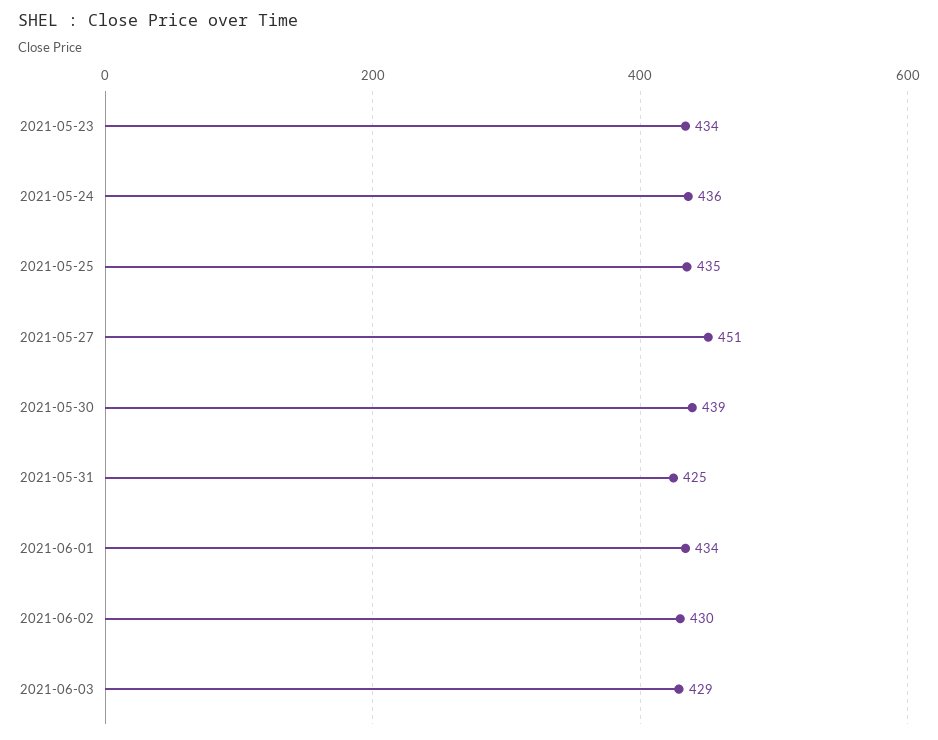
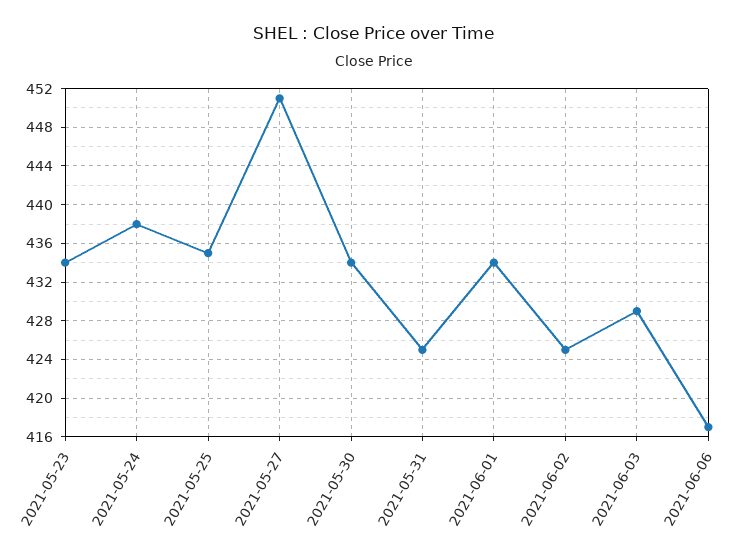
2021-05-24: 436 -> 438
2021-05-30: 439 -> 434
2021-06-02: 430 -> 425
2021-06-06: none -> 417

